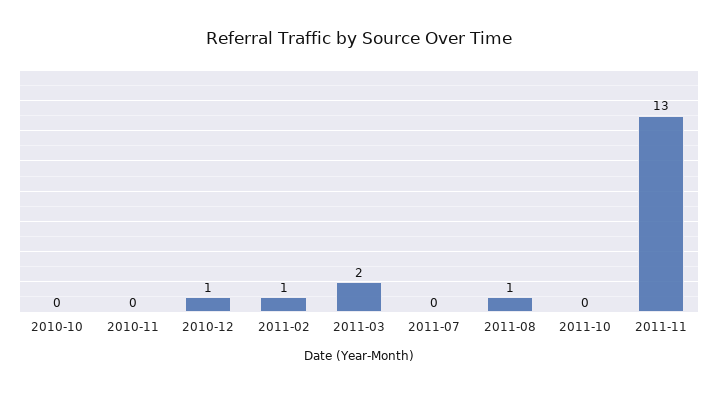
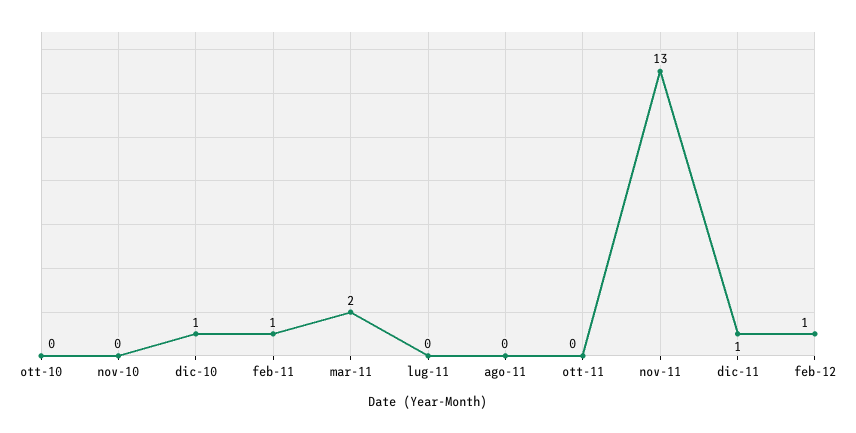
2011-08: 1 -> 0
dic-11: none -> 1
feb-12: none -> 1

